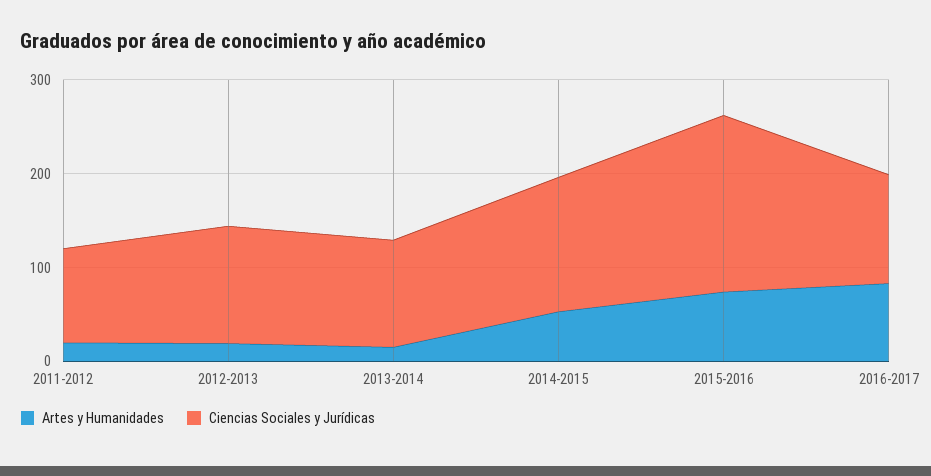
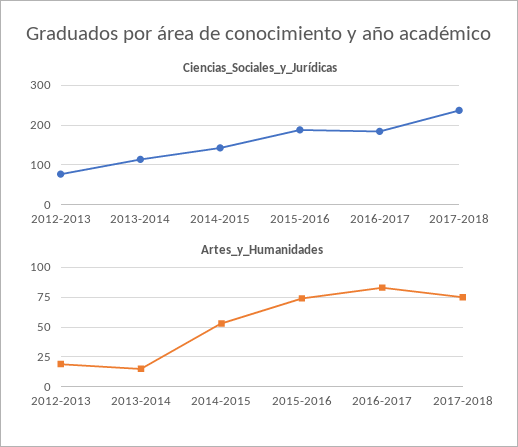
Artes y Humanidades, 2011-2012: 20 -> none
Ciencias Sociales y Jurídicas, 2011-2012: 100 -> none
Ciencias Sociales y Jurídicas, 2012-2013: 120 -> 80
Ciencias Sociales y Jurídicas, 2016-2017: 120 -> 180
Ciencias Sociales y Jurídicas, 2017-2018: none -> 240
Artes y Humanidades, 2017-2018: none -> 75

